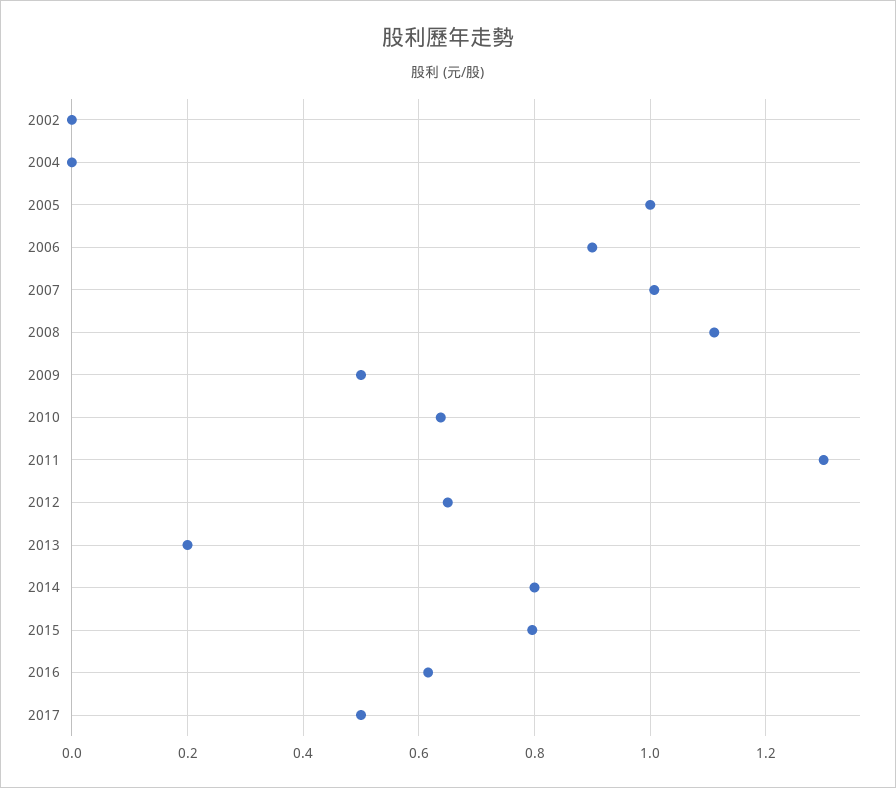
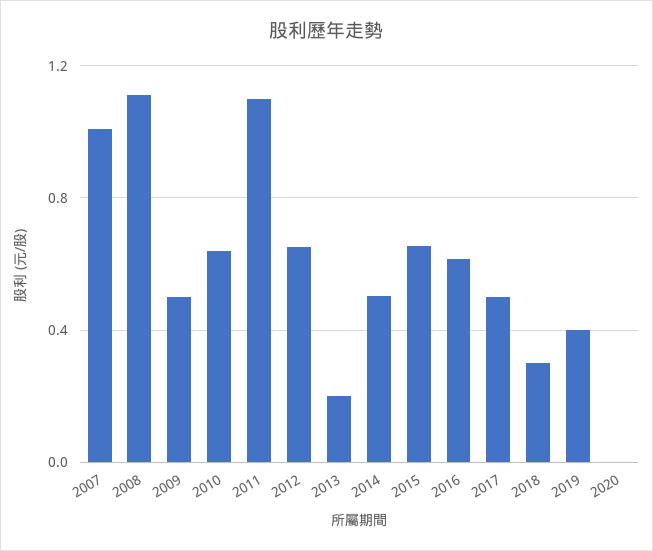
2002: 0 -> none
2004: 0 -> none
2005: 1 -> none
2006: 0.9 -> none
2011: 1.3 -> 1.1
2014: 0.8 -> 0.5
2015: 0.8 -> 0.65
2018: none -> 0.3
2019: none -> 0.4
2020: none -> 0

